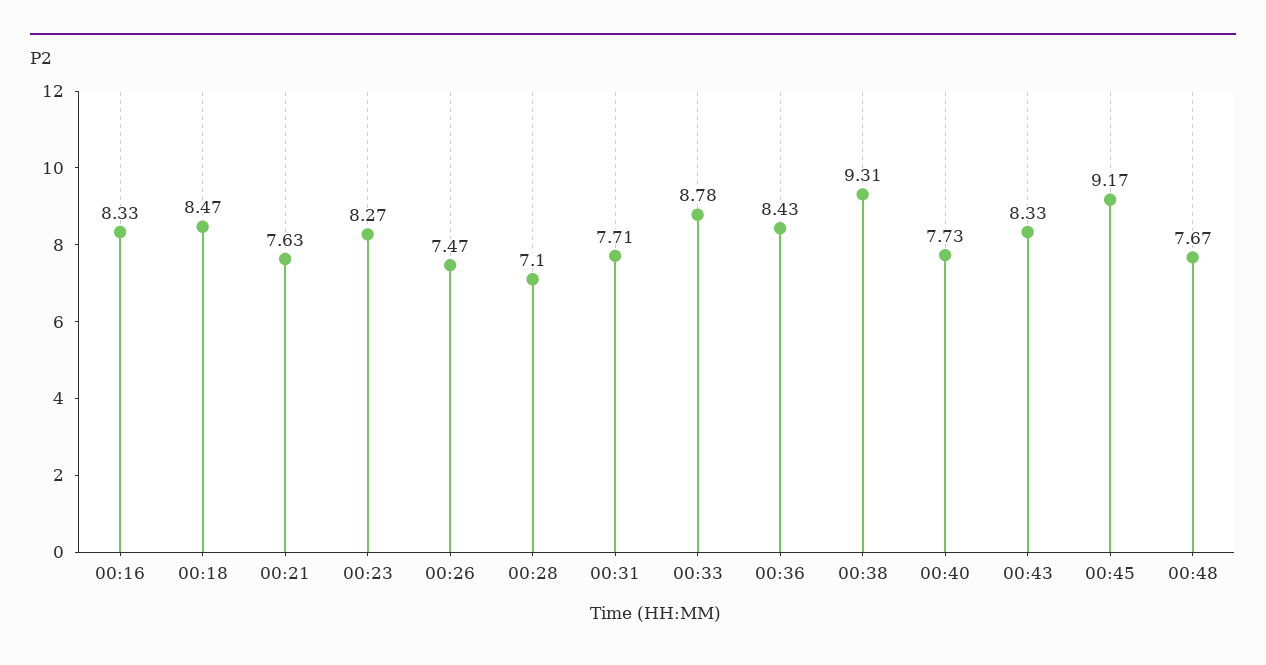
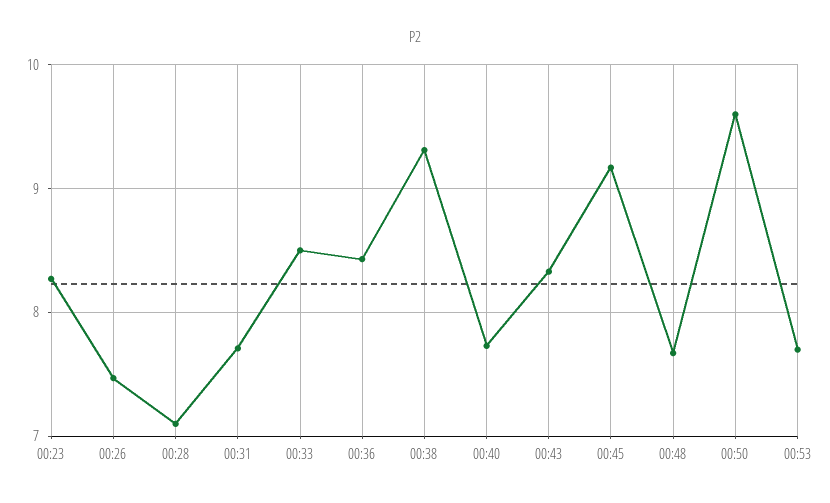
00:16: 8.33 -> none
00:18: 8.47 -> none
00:21: 7.63 -> none
00:33: 8.78 -> 8.5
00:50: none -> 9.6
00:53: none -> 7.7

